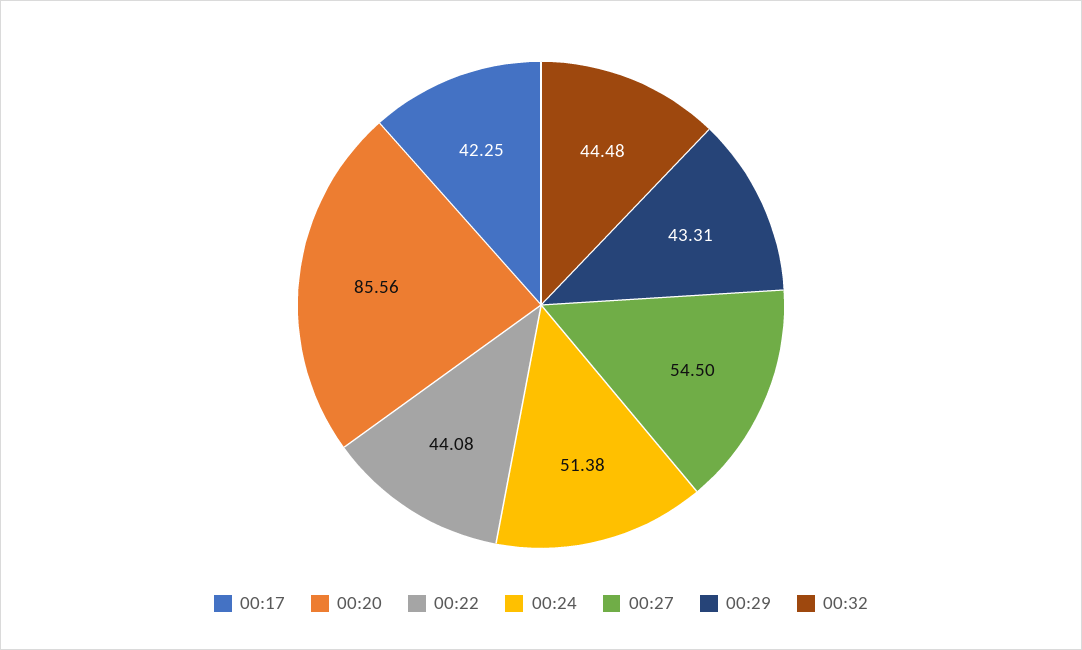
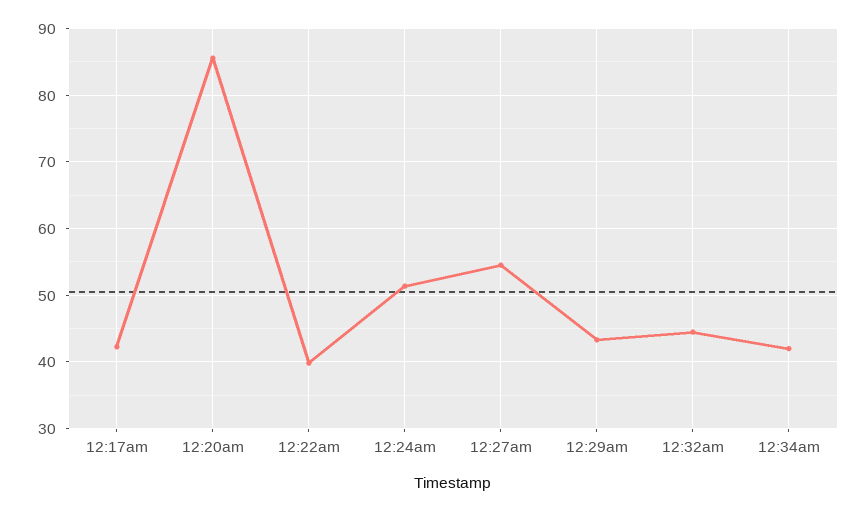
00:22: 44.08 -> 40
12:34am: none -> 42

